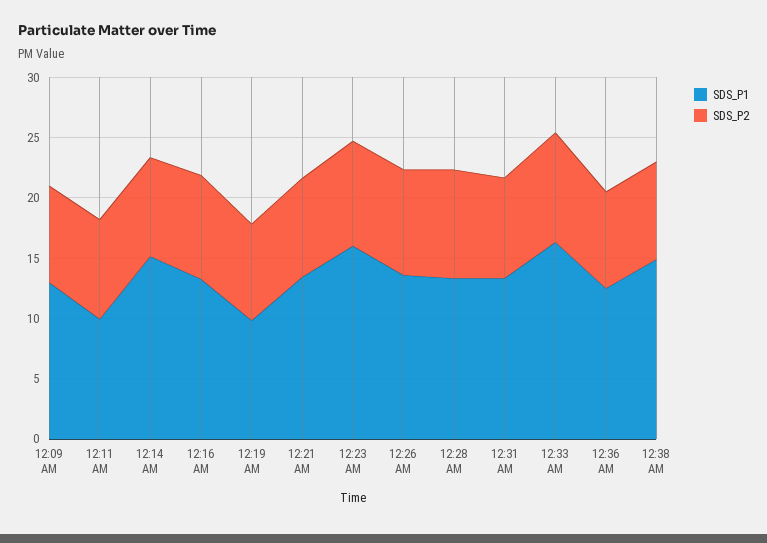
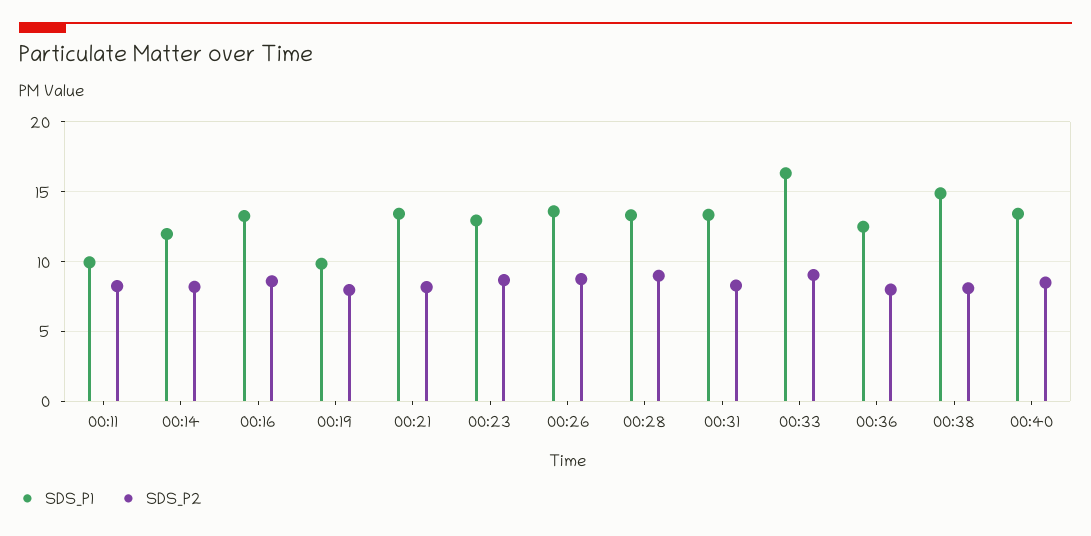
SDS_P1, 12:09 AM: 13 -> none
SDS_P2, 12:09 AM: 8 -> none
SDS_P1, 12:14 AM: 15 -> 12
SDS_P1, 12:23 AM: 16 -> 13
SDS_P1, 00:40: none -> 13.5
SDS_P2, 00:40: none -> 8.5

